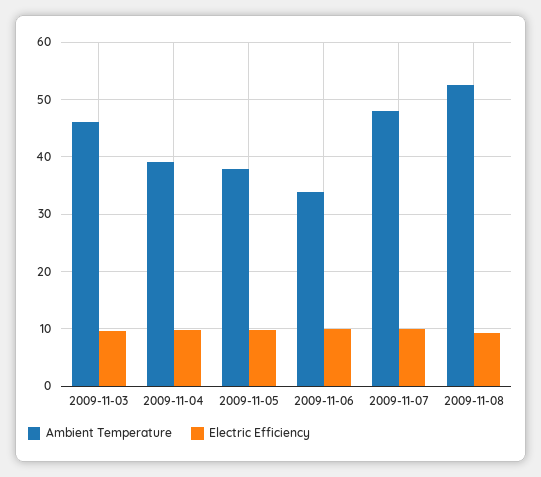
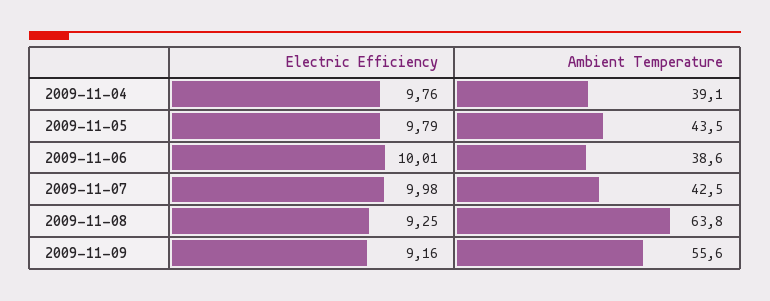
Ambient Temperature, 2009-11-03: 46 -> none
Electric Efficiency, 2009-11-03: 10 -> none
Ambient Temperature, 2009-11-05: 38 -> 43.5
Ambient Temperature, 2009-11-06: 34 -> 38.6
Ambient Temperature, 2009-11-07: 48 -> 42.5
Ambient Temperature, 2009-11-08: 52 -> 63.8
Electric Efficiency, 2009-11-09: none -> 9.16
Ambient Temperature, 2009-11-09: none -> 55.6

